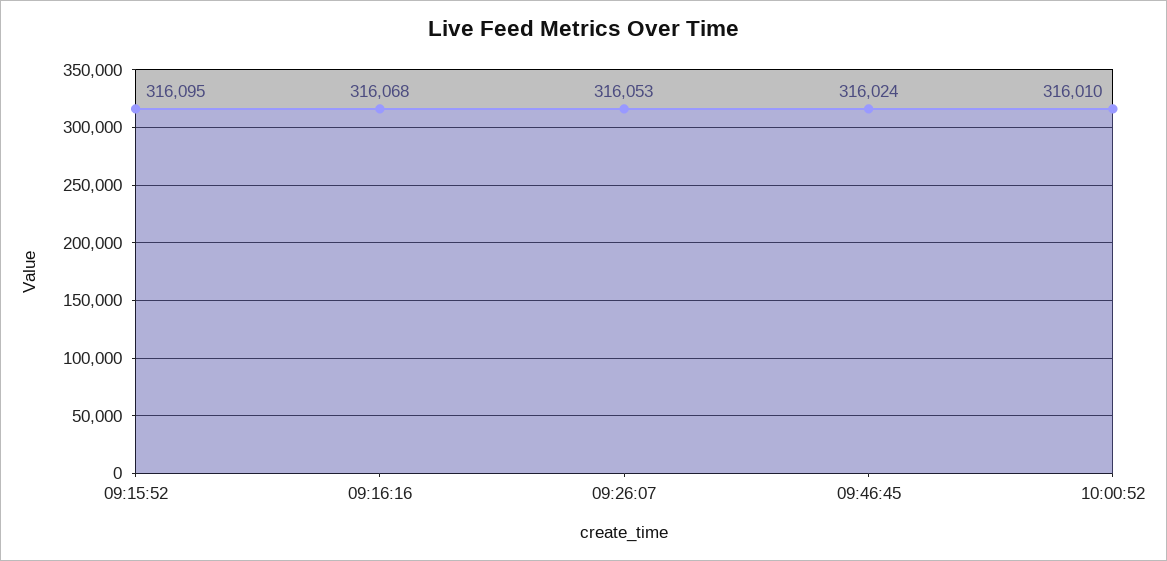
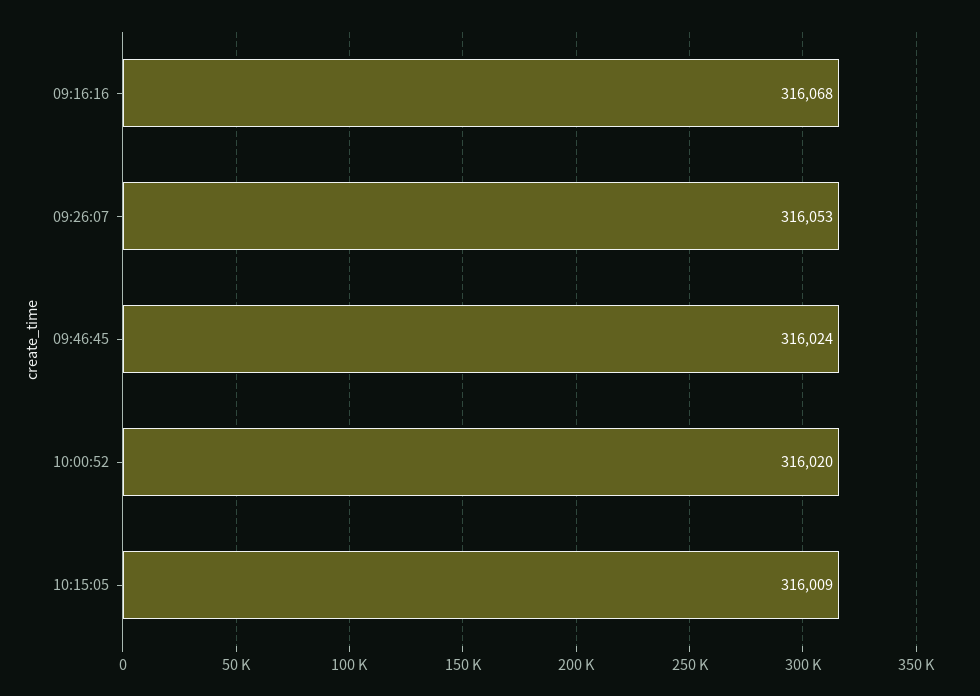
09:15:52: 316095 -> none
10:00:52: 316010 -> 316020
10:15:05: none -> 316009

